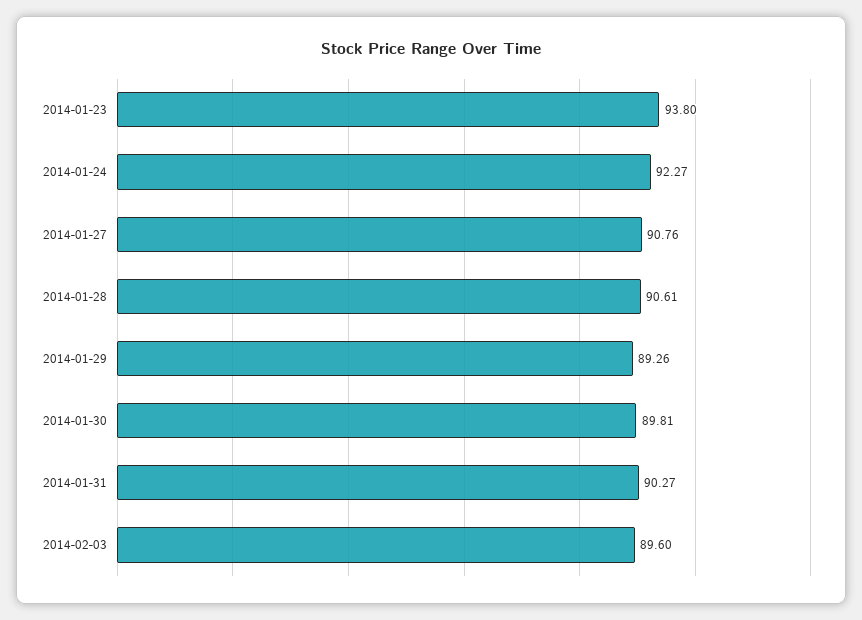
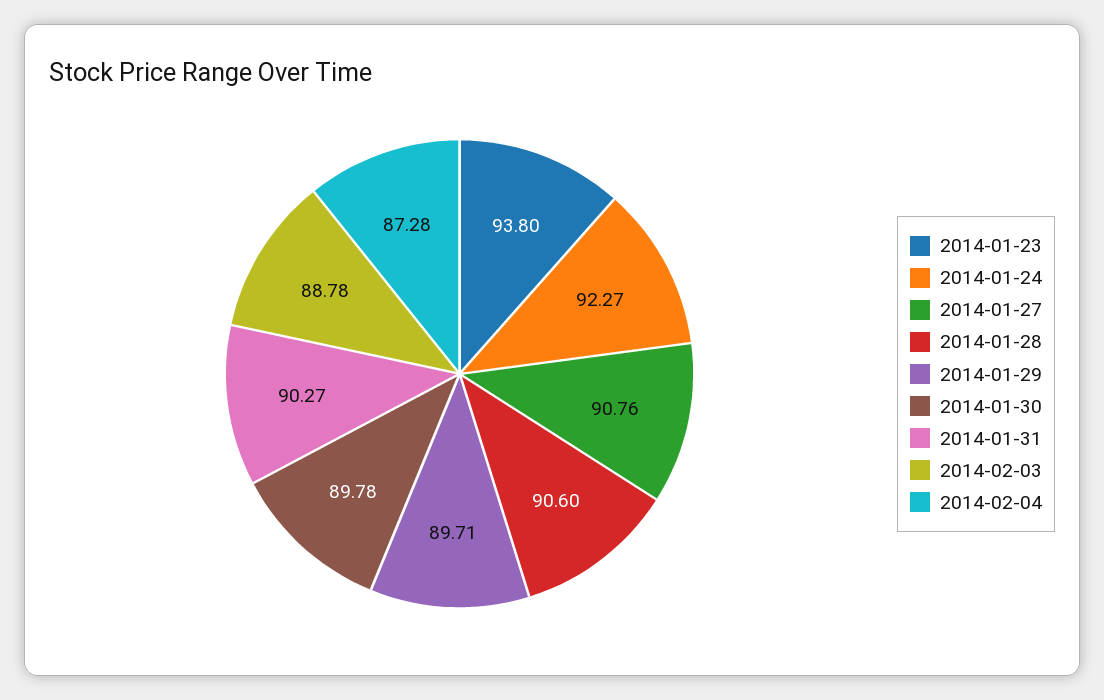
2014-01-28: 90.61 -> 90.6
2014-01-29: 89.26 -> 89.71
2014-01-30: 89.81 -> 89.78
2014-02-03: 89.6 -> 88.78
2014-02-04: none -> 87.28

